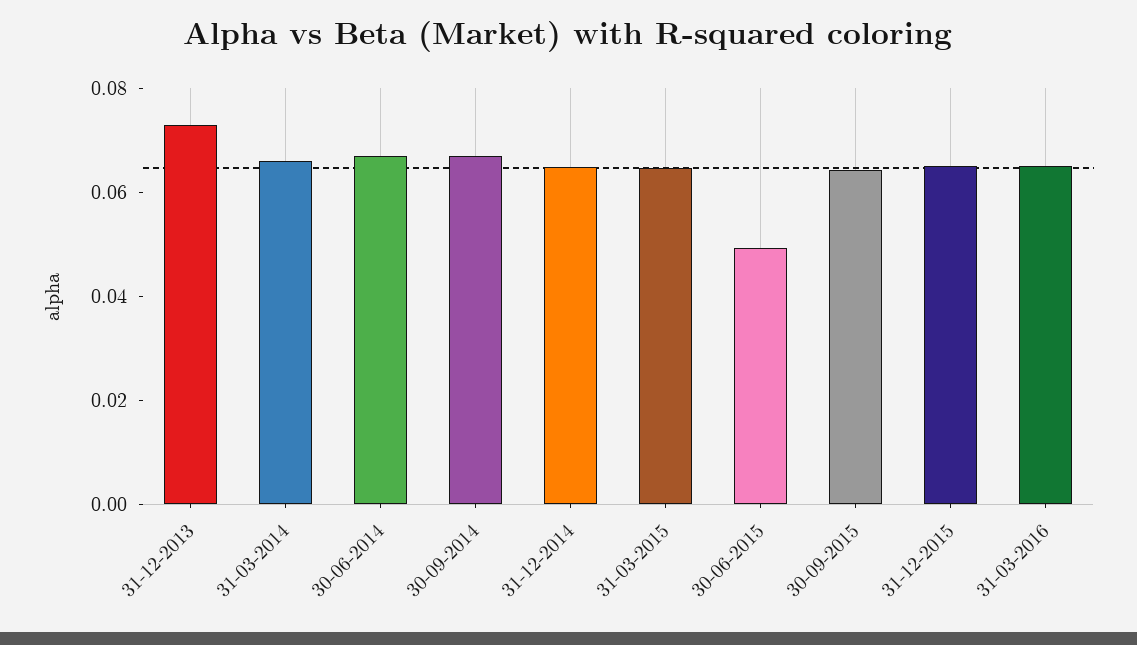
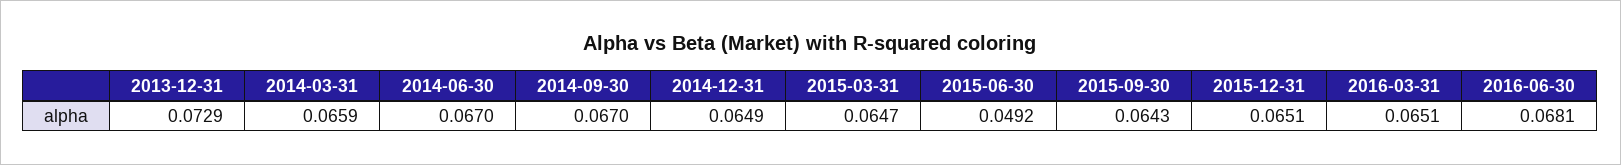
2016-06-30: none -> 0.0681

